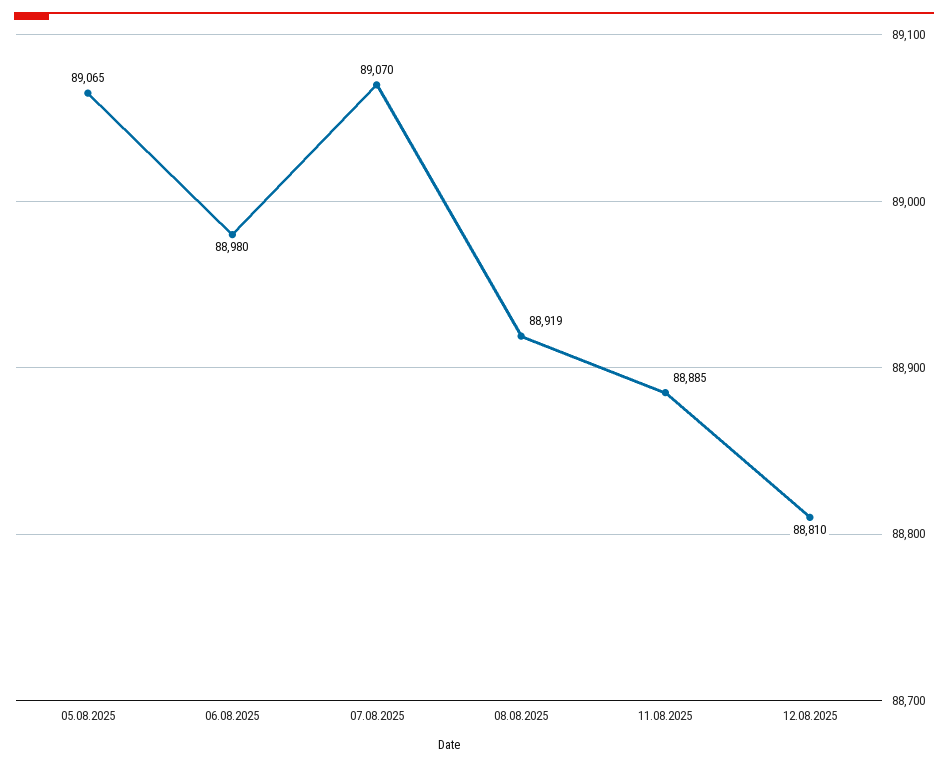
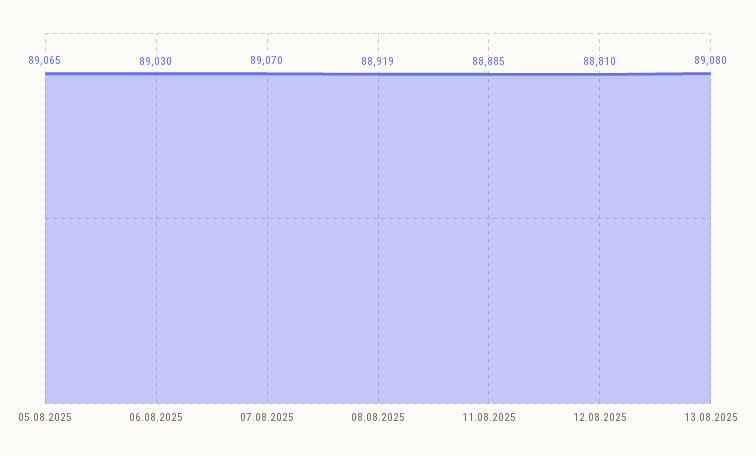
06.08.2025: 88980 -> 89030
13.08.2025: none -> 89080

